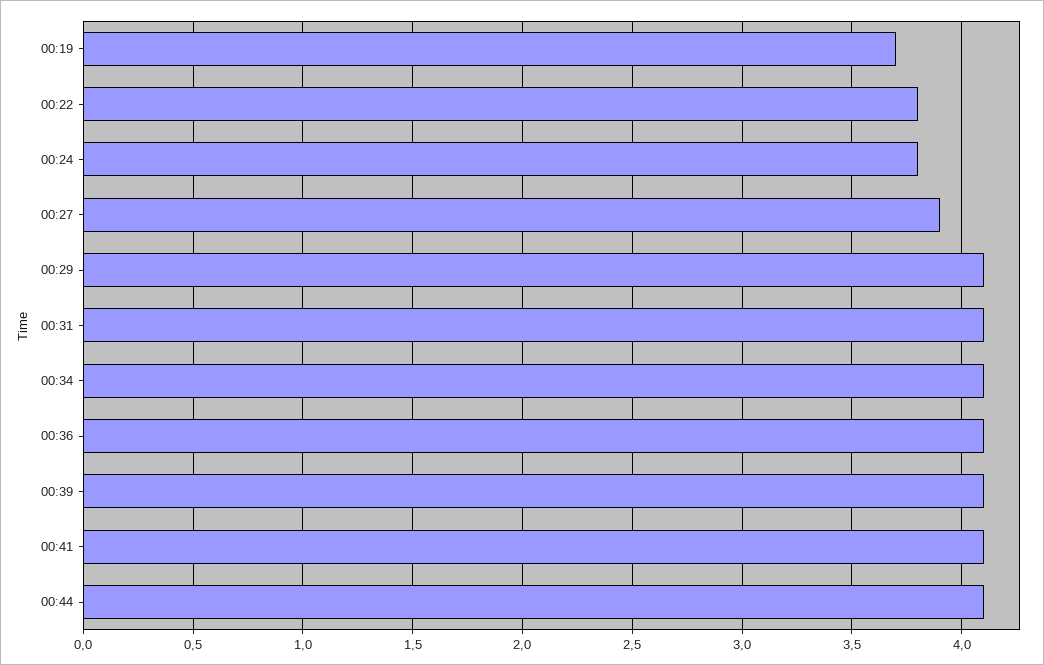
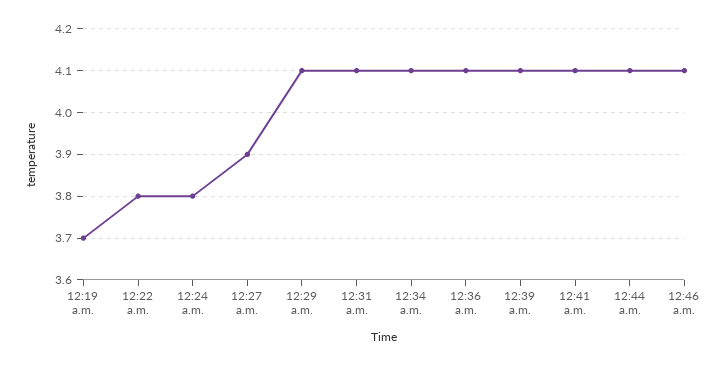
12:46 a.m.: none -> 4.1

